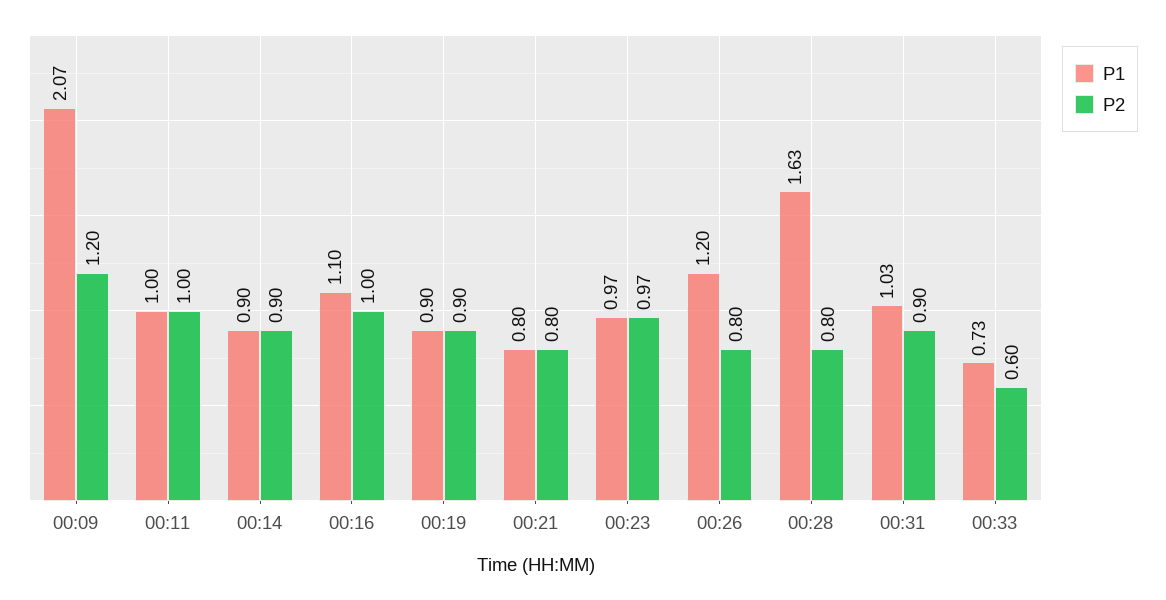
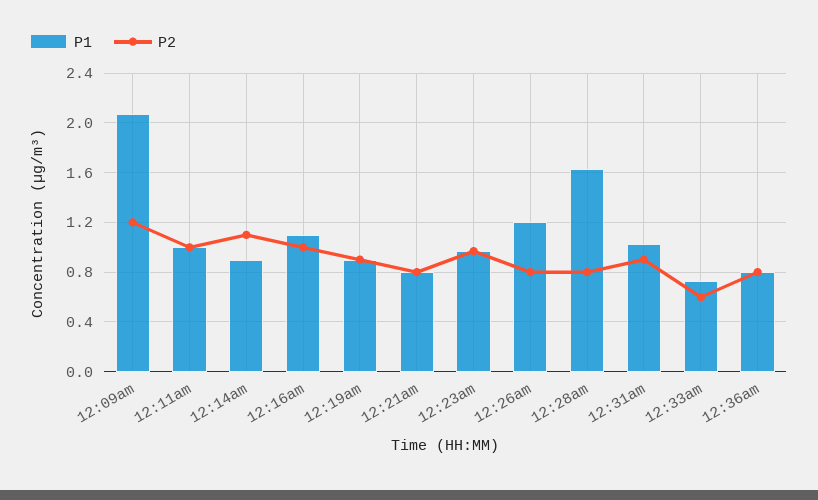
P2, 00:14: 0.9 -> 1.1
P1, 12:36am: none -> 0.8
P2, 12:36am: none -> 0.8

